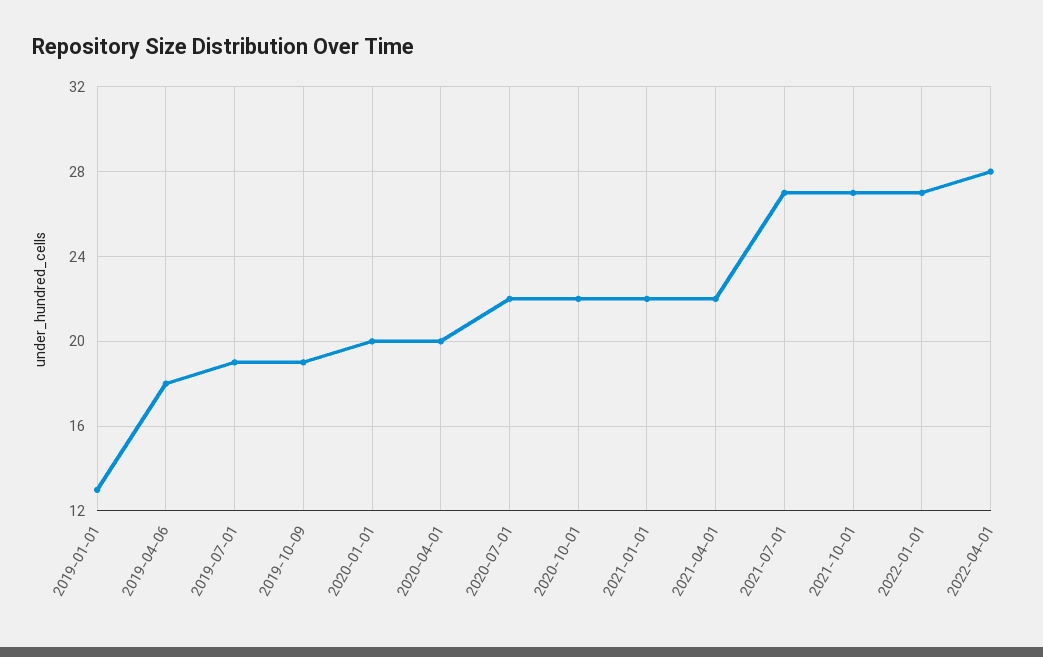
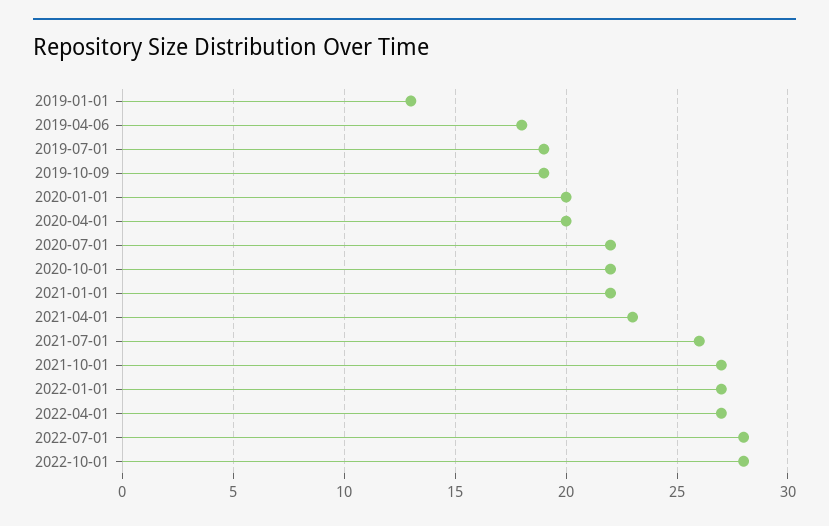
2021-04-01: 22 -> 23
2021-07-01: 27 -> 26
2022-04-01: 28 -> 27
2022-07-01: none -> 28
2022-10-01: none -> 28

